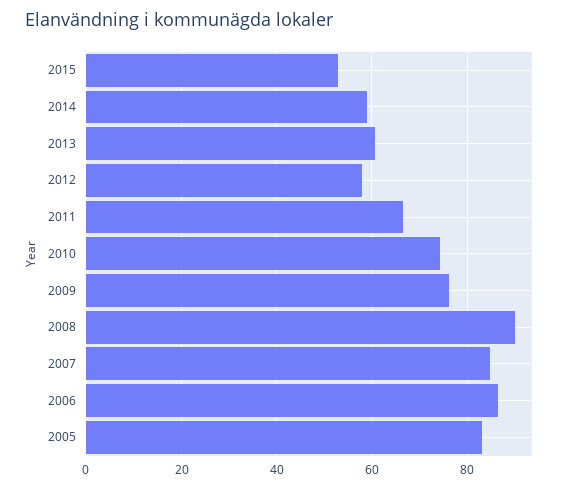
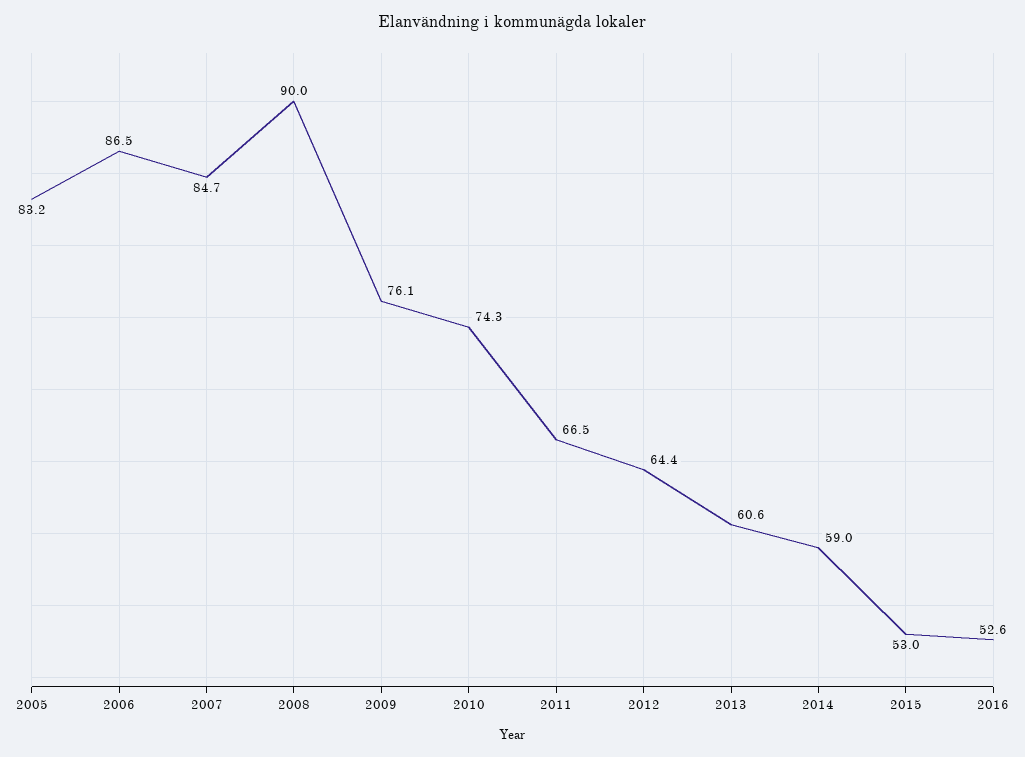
2012: 58 -> 64.4
2016: none -> 52.6

